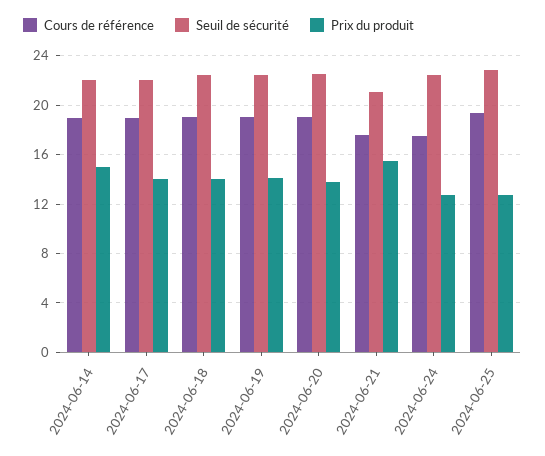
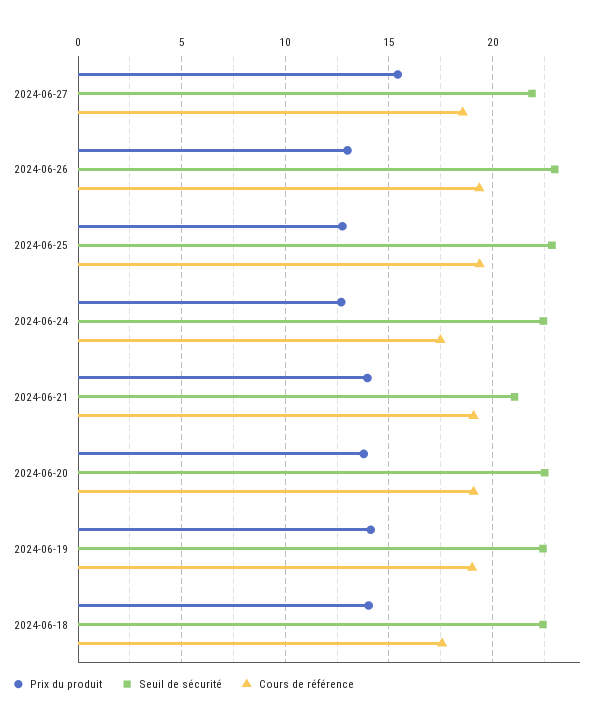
Cours de référence, 2024-06-14: 19 -> none
Seuil de sécurité, 2024-06-14: 22 -> none
Prix du produit, 2024-06-14: 15 -> none
Cours de référence, 2024-06-17: 19 -> none
Seuil de sécurité, 2024-06-17: 22 -> none
Prix du produit, 2024-06-17: 14 -> none
Cours de référence, 2024-06-18: 19 -> 17.5
Cours de référence, 2024-06-21: 17.5 -> 19
Prix du produit, 2024-06-21: 15.5 -> 14
Prix du produit, 2024-06-27: none -> 15.5
Seuil de sécurité, 2024-06-27: none -> 22
Cours de référence, 2024-06-27: none -> 18.5
Prix du produit, 2024-06-26: none -> 13
Seuil de sécurité, 2024-06-26: none -> 23
Cours de référence, 2024-06-26: none -> 19.5

